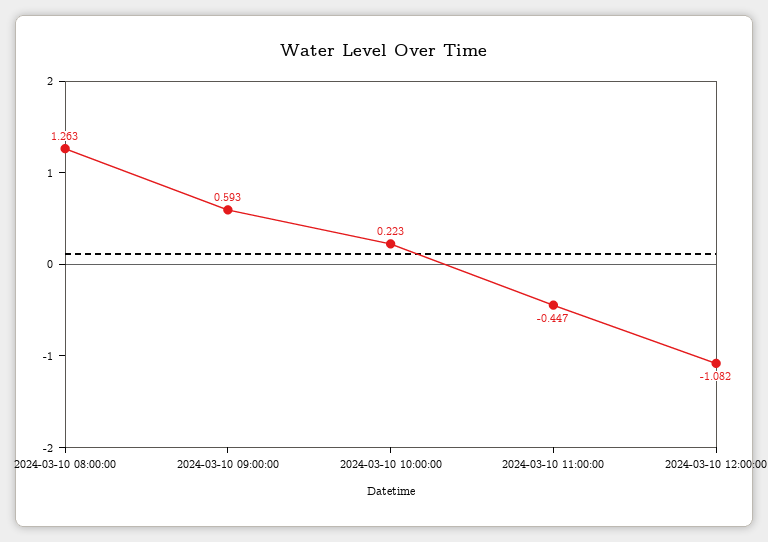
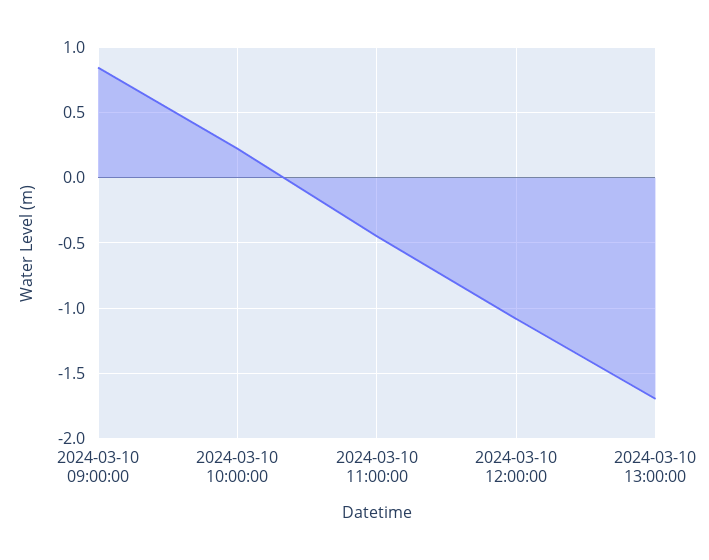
2024-03-10 08:00:00: 1.263 -> none
2024-03-10 09:00:00: 0.593 -> 0.85
2024-03-10 13:00:00: none -> -1.7

